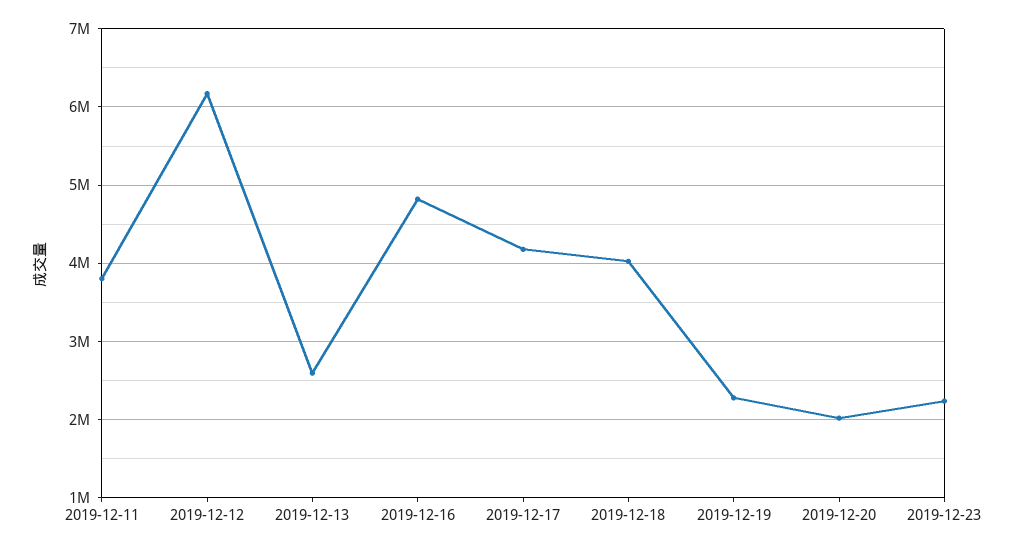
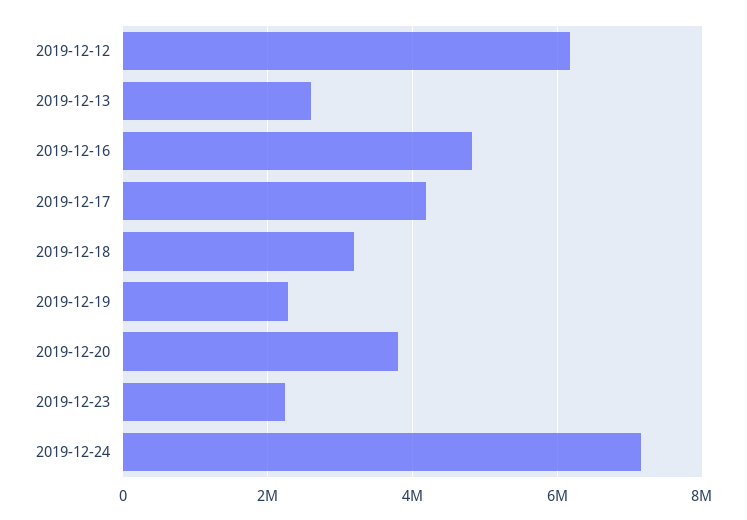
2019-12-11: 3800000 -> none
2019-12-18: 4000000 -> 3200000
2019-12-20: 2000000 -> 3800000
2019-12-24: none -> 7200000

